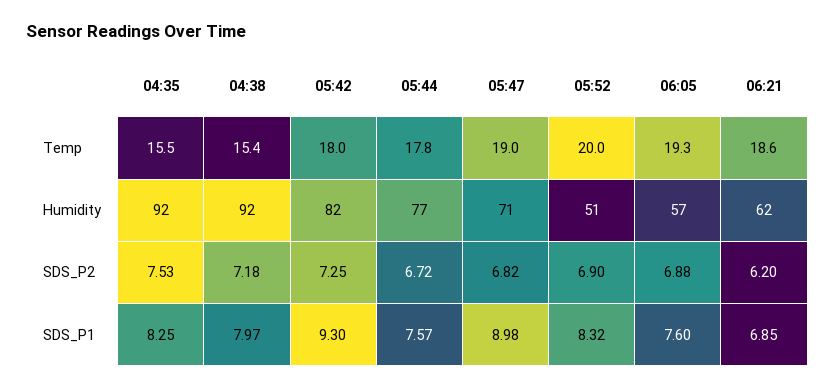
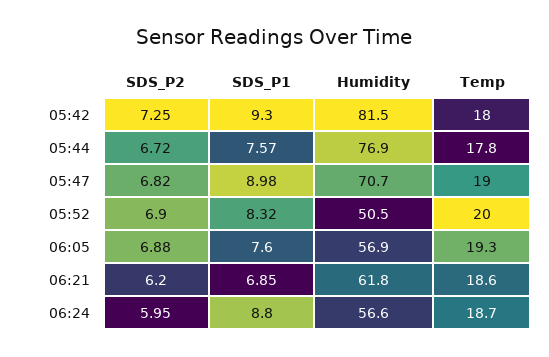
04:35, Temp: 15.5 -> none
04:38, Temp: 15.4 -> none
04:35, Humidity: 92 -> none
04:38, Humidity: 92 -> none
04:35, SDS_P2: 7.53 -> none
04:38, SDS_P2: 7.18 -> none
04:35, SDS_P1: 8.25 -> none
04:38, SDS_P1: 7.97 -> none
06:24, SDS_P2: none -> 5.95
06:24, SDS_P1: none -> 8.8
06:24, Humidity: none -> 56.6
06:24, Temp: none -> 18.7

